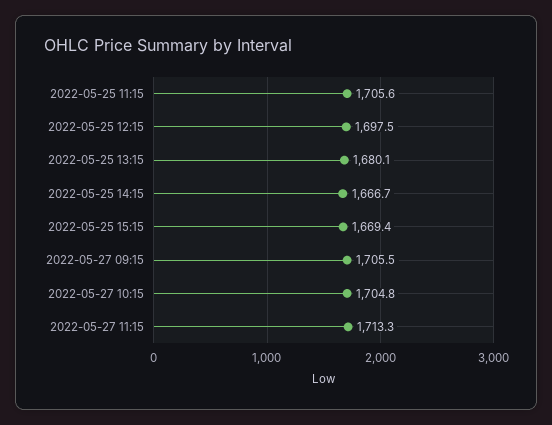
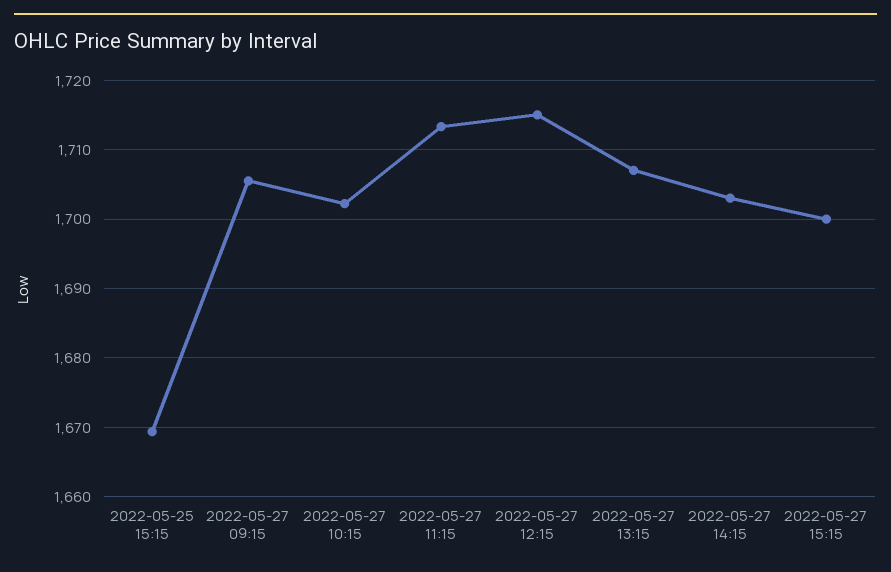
2022-05-25 11:15: 1705.6 -> none
2022-05-25 12:15: 1697.5 -> none
2022-05-25 13:15: 1680.1 -> none
2022-05-25 14:15: 1666.7 -> none
2022-05-27 10:15: 1704.8 -> 1702
2022-05-27 12:15: none -> 1715
2022-05-27 13:15: none -> 1707
2022-05-27 14:15: none -> 1703
2022-05-27 15:15: none -> 1700

